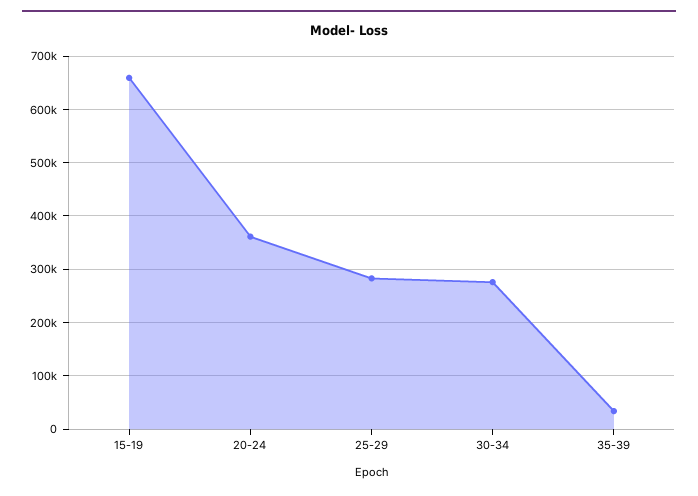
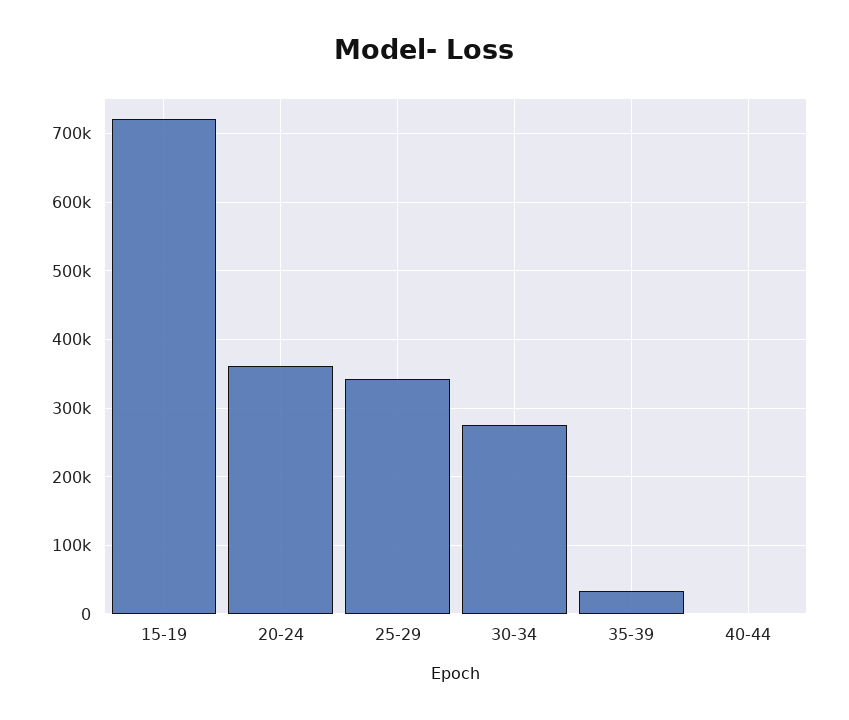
15-19: 660000 -> 720000
25-29: 280000 -> 340000
40-44: none -> 0

